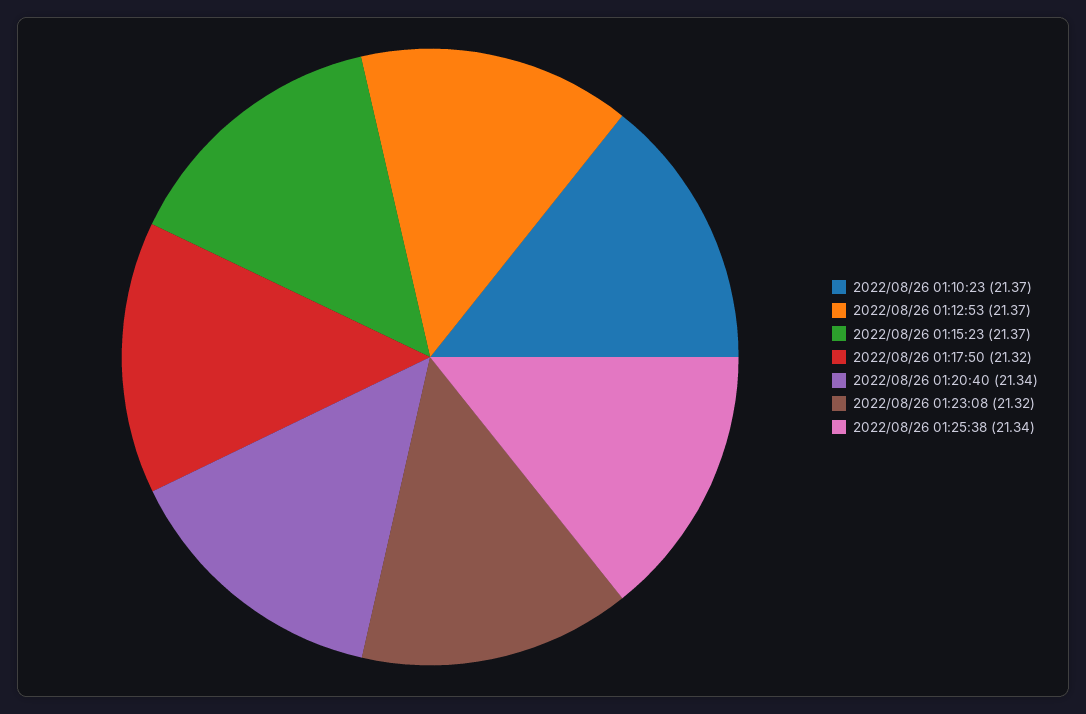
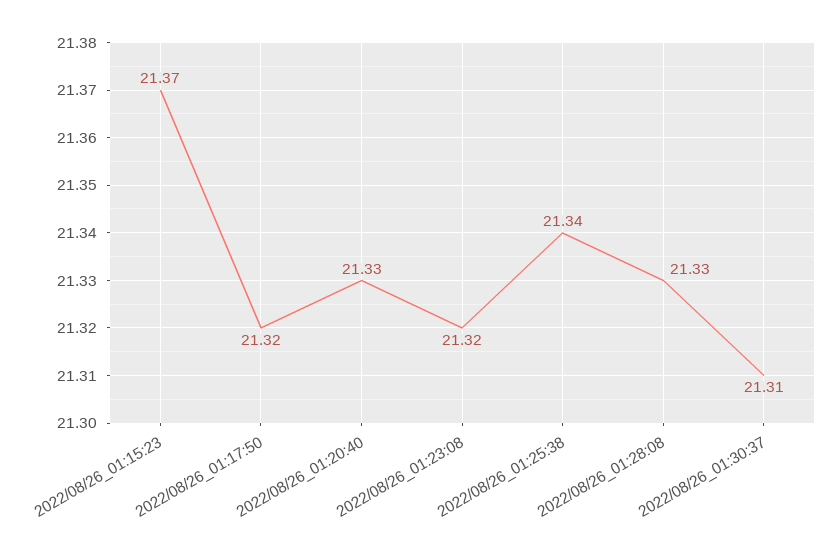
2022/08/26 01:10:23: 21.37 -> none
2022/08/26 01:12:53: 21.37 -> none
2022/08/26 01:20:40: 21.34 -> 21.33
2022/08/26_01:28:08: none -> 21.33
2022/08/26_01:30:37: none -> 21.31

